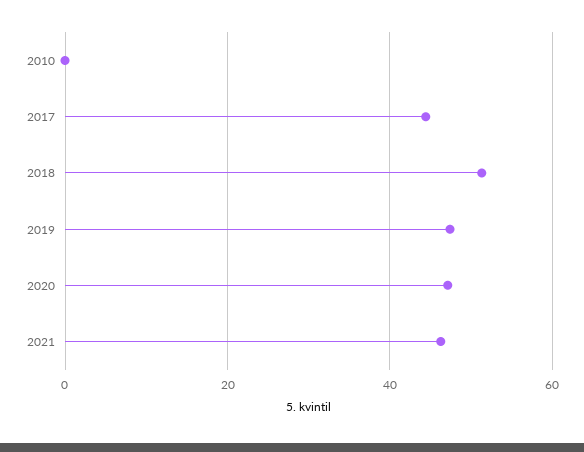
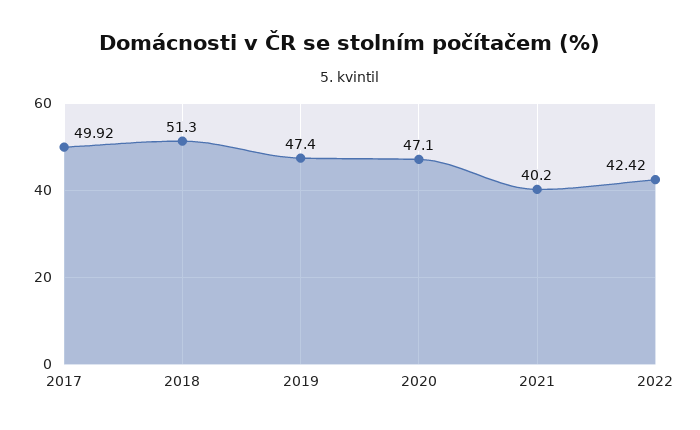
2010: 0 -> none
2017: 44 -> 49.92
2021: 46 -> 40.2
2022: none -> 42.42

